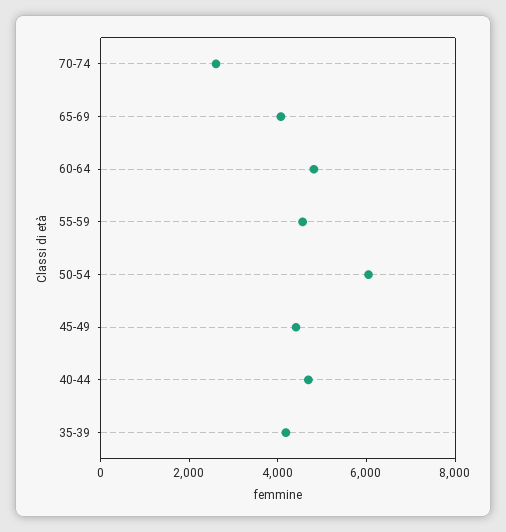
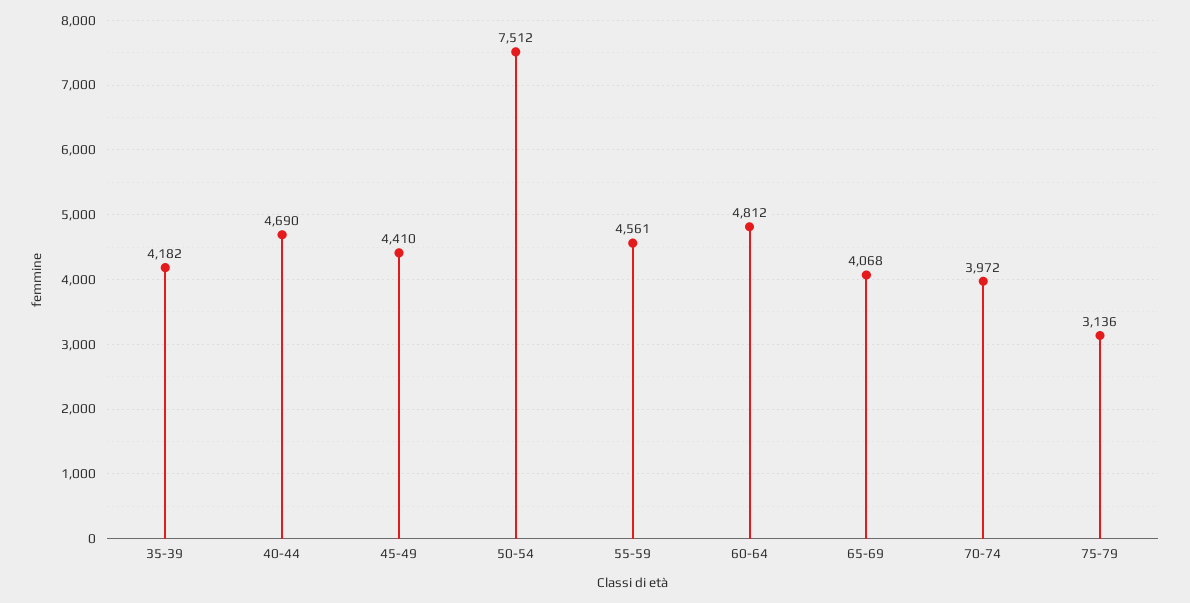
70-74: 2500 -> 3972
50-54: 6000 -> 7512
75-79: none -> 3136

